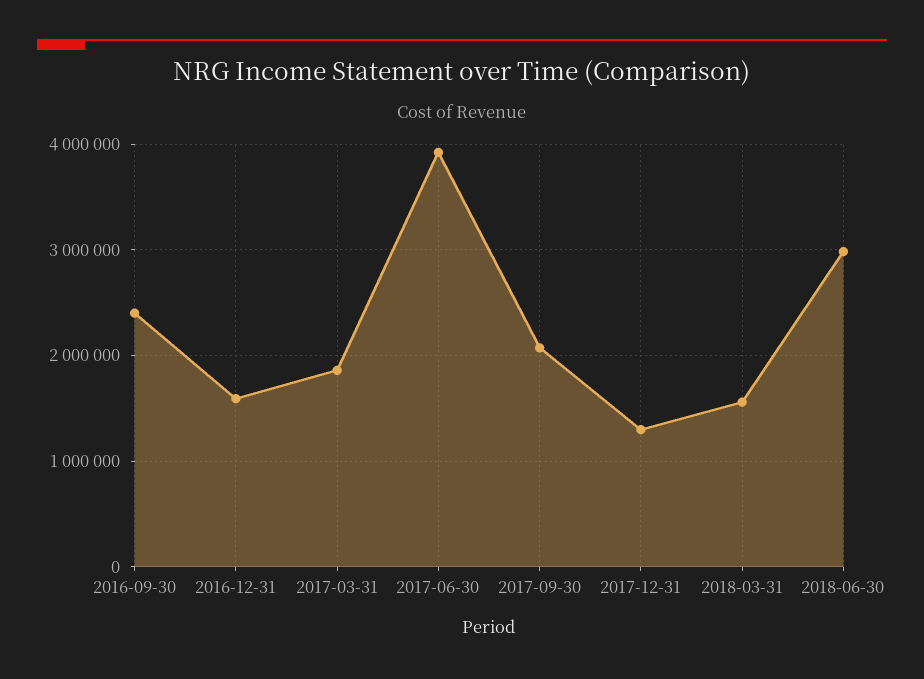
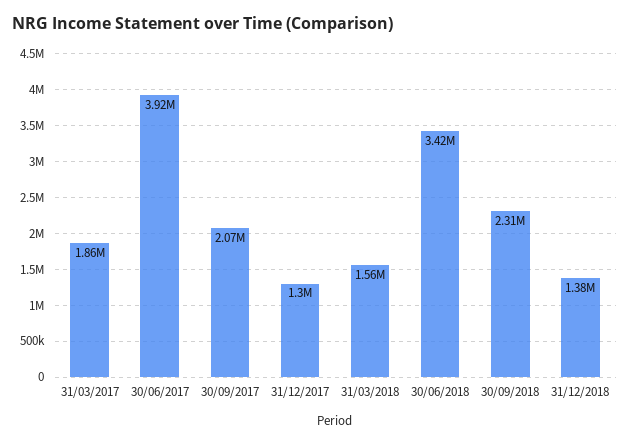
2016-09-30: 2400000 -> none
2016-12-31: 1600000 -> none
2018-06-30: 3000000 -> 3420000
30/09/2018: none -> 2310000
31/12/2018: none -> 1380000

